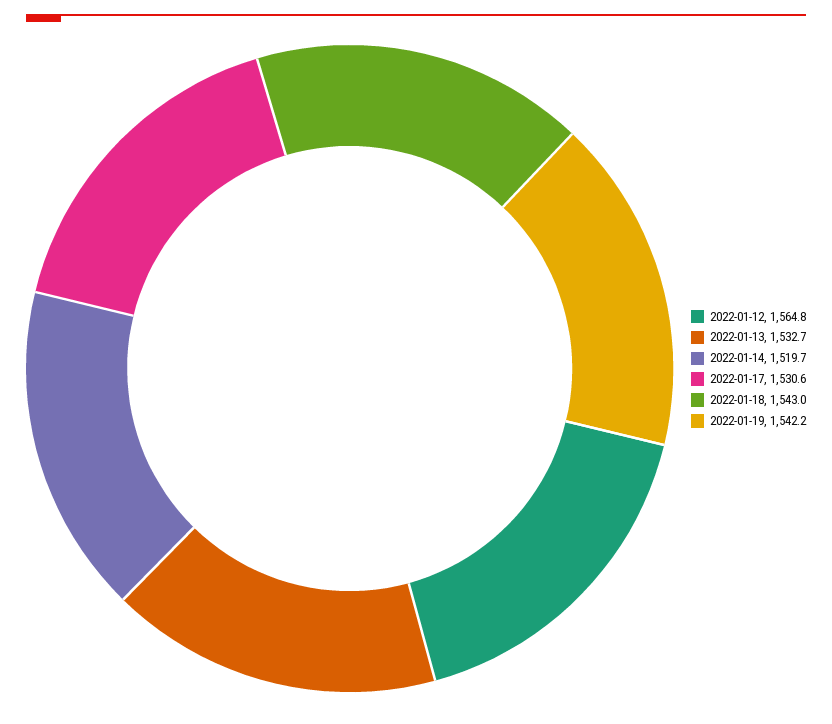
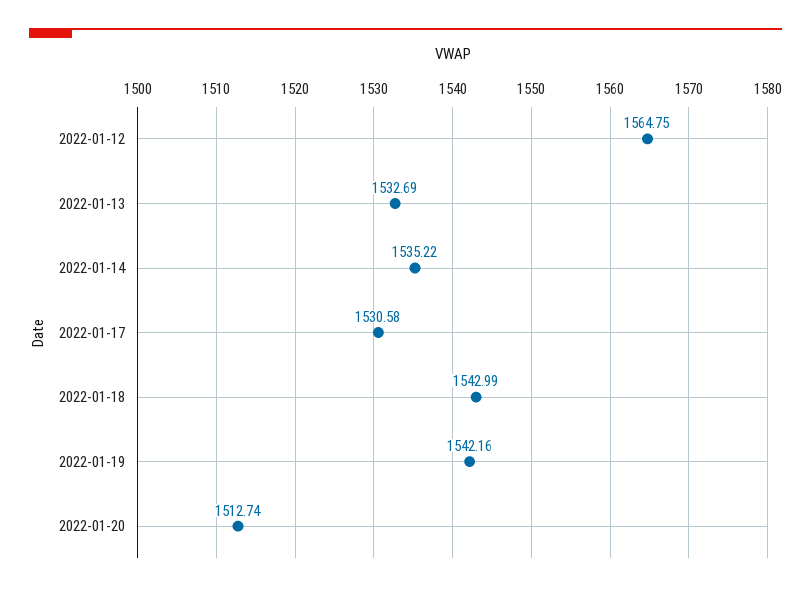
2022-01-14: 1519.7 -> 1535.22
2022-01-20: none -> 1512.74

